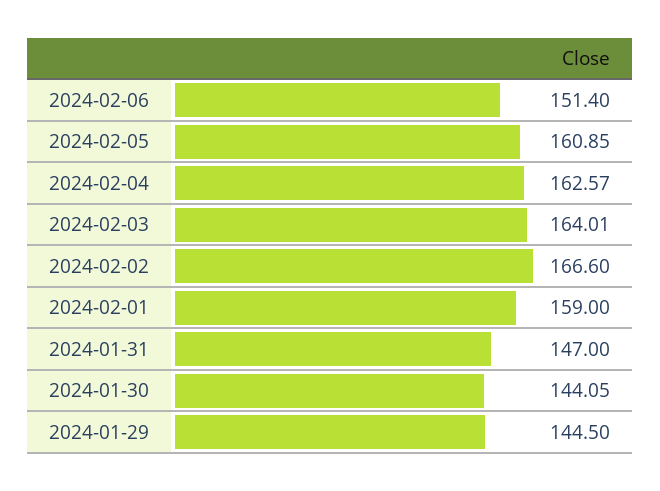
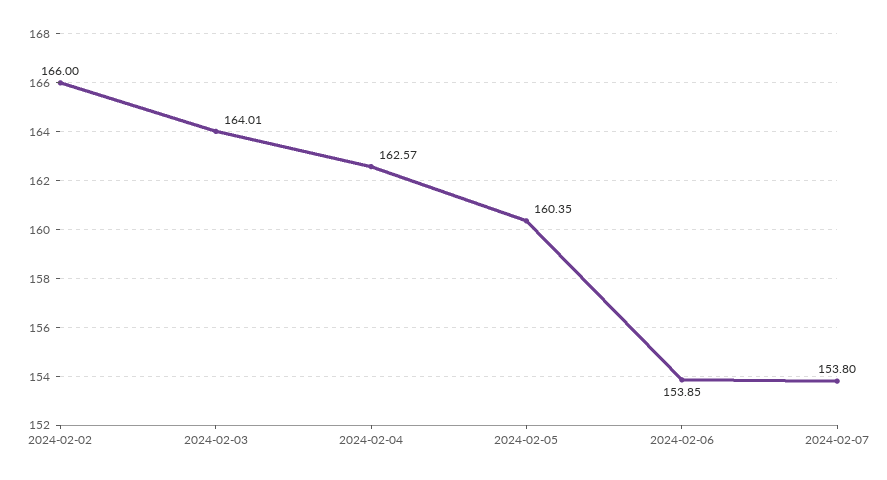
2024-02-06: 151.4 -> 153.85
2024-02-05: 160.85 -> 160.35
2024-02-02: 166.6 -> 166
2024-02-01: 159 -> none
2024-01-31: 147 -> none
2024-01-30: 144.05 -> none
2024-01-29: 144.5 -> none
2024-02-07: none -> 153.8

